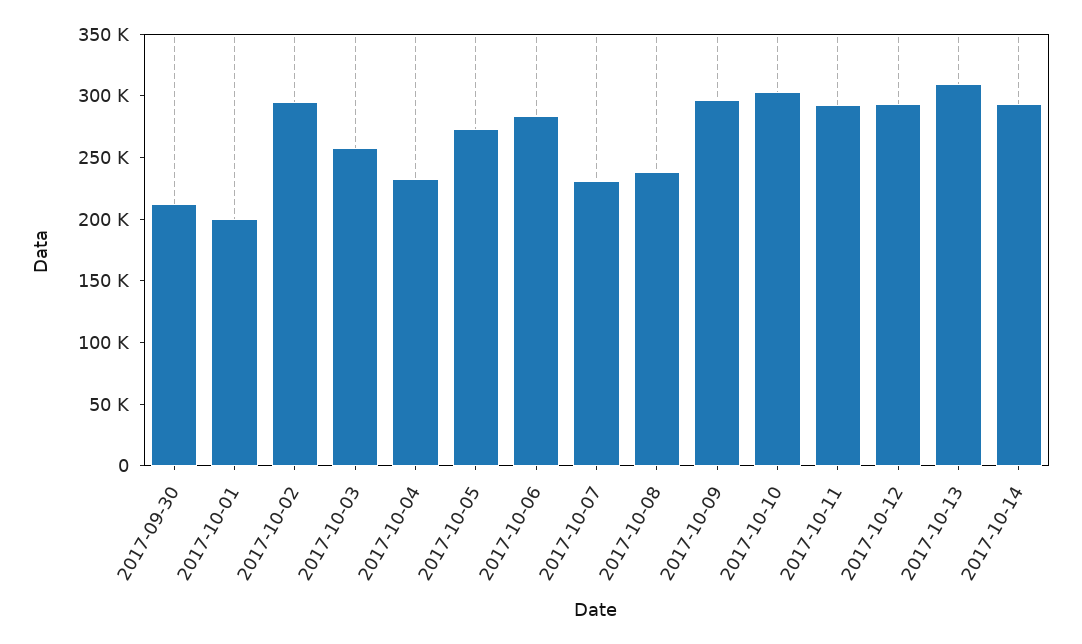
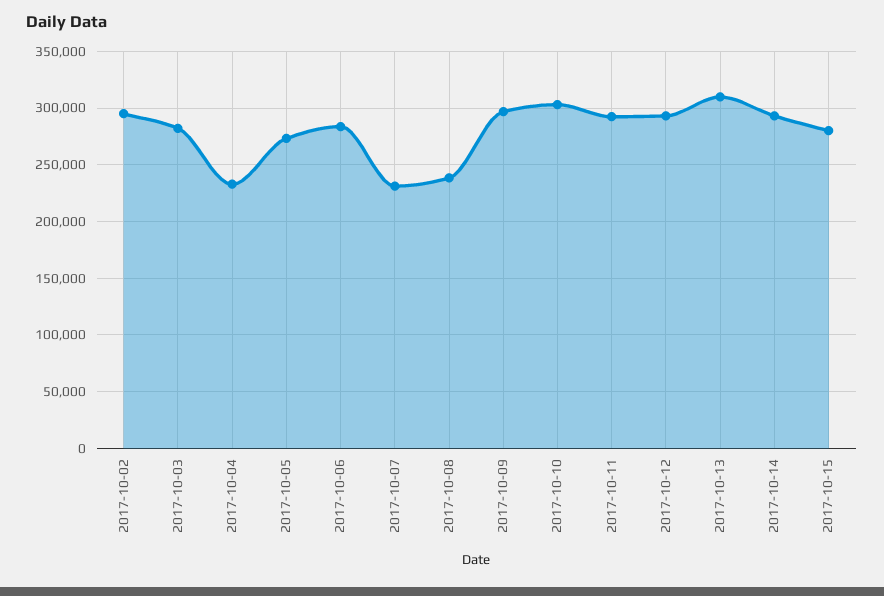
2017-09-30: 210000 -> none
2017-10-01: 200000 -> none
2017-10-03: 260000 -> 280000
2017-10-15: none -> 280000

